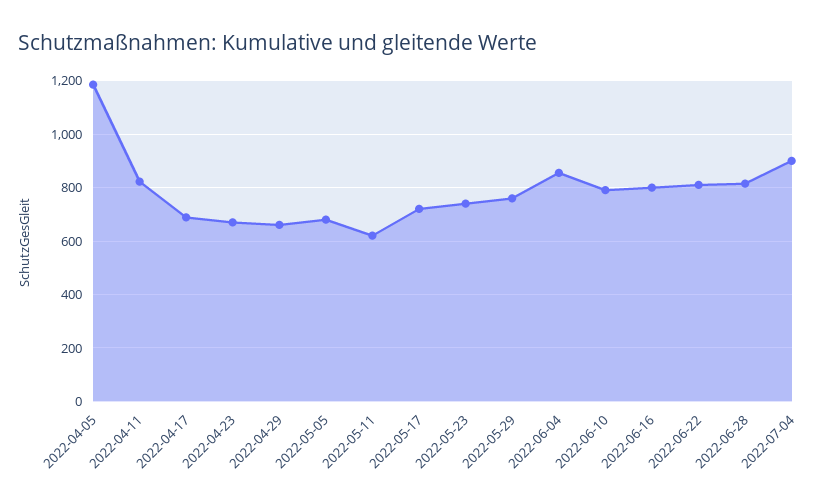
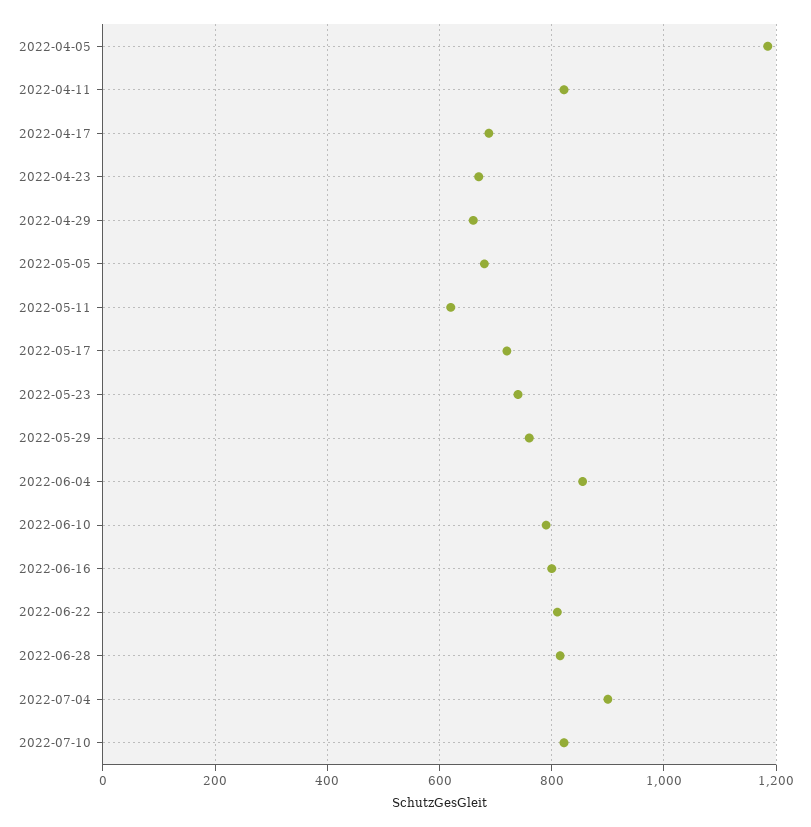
2022-07-10: none -> 820

